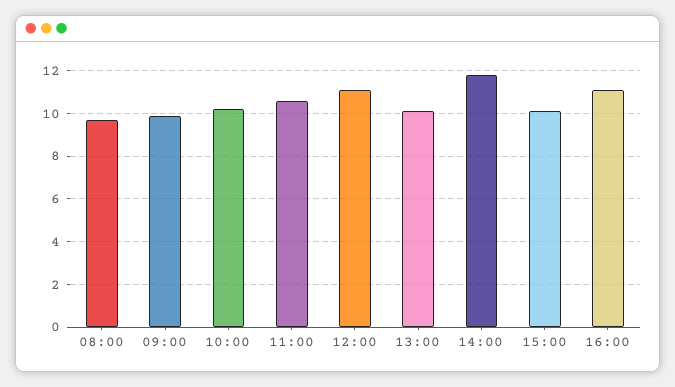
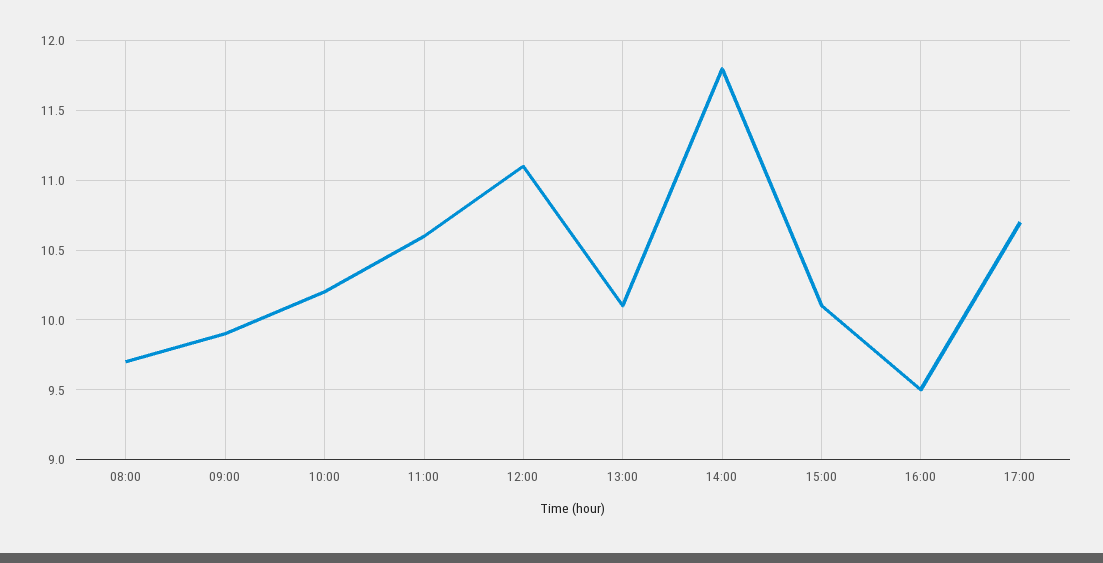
16:00: 11 -> 9.5
17:00: none -> 10.7

